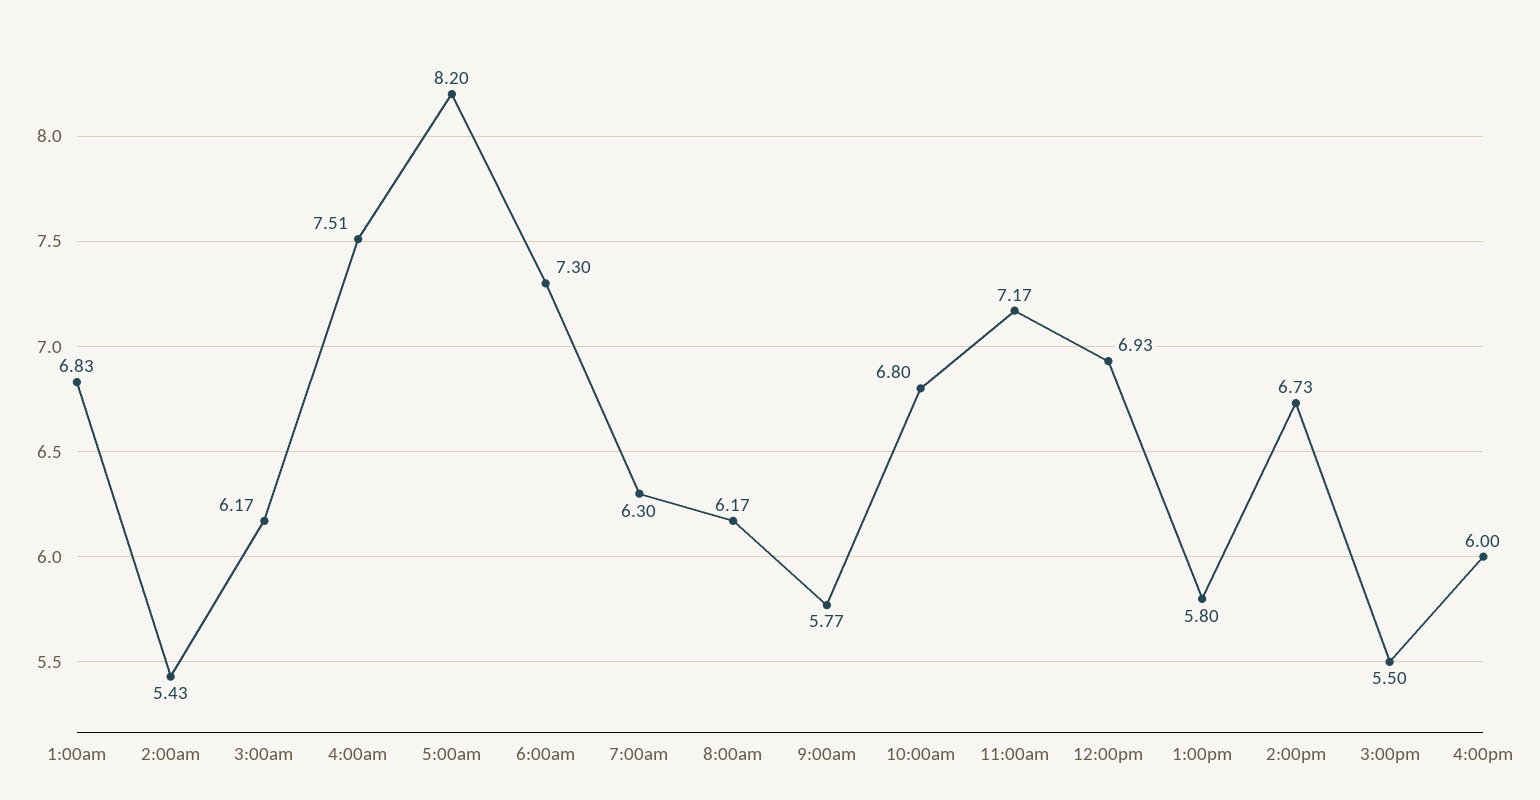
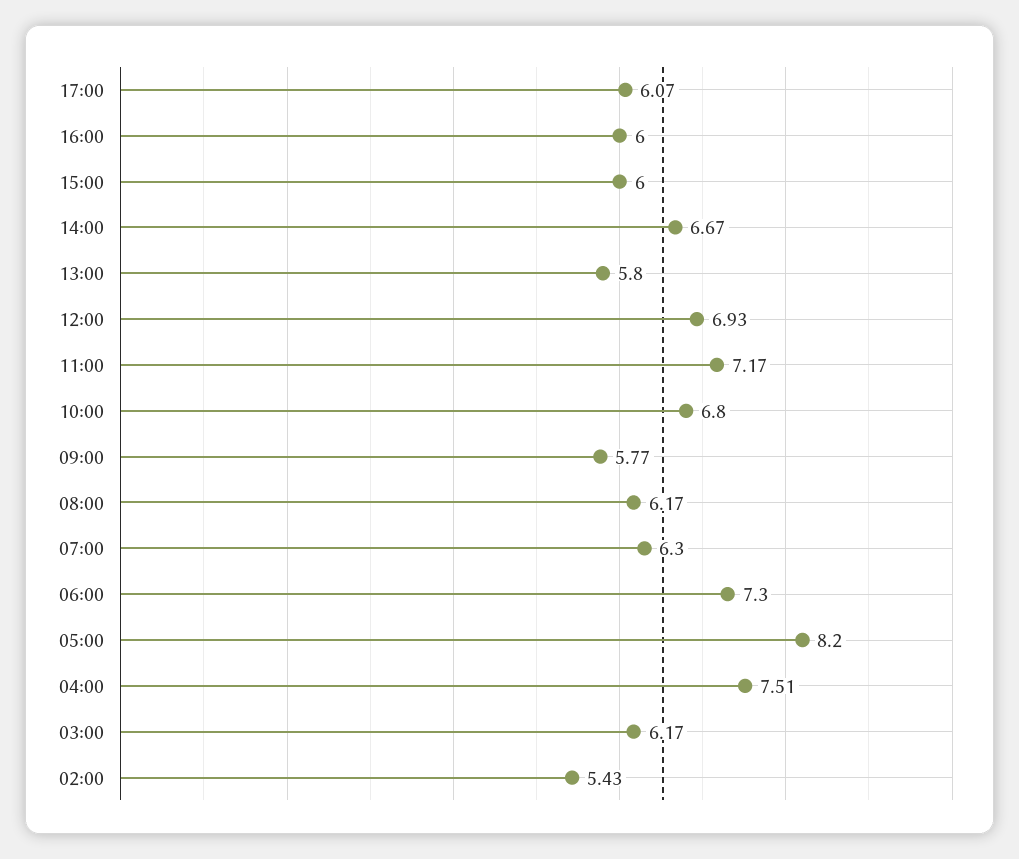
1:00am: 6.83 -> none
2:00pm: 6.73 -> 6.67
3:00pm: 5.5 -> 6
17:00: none -> 6.07

